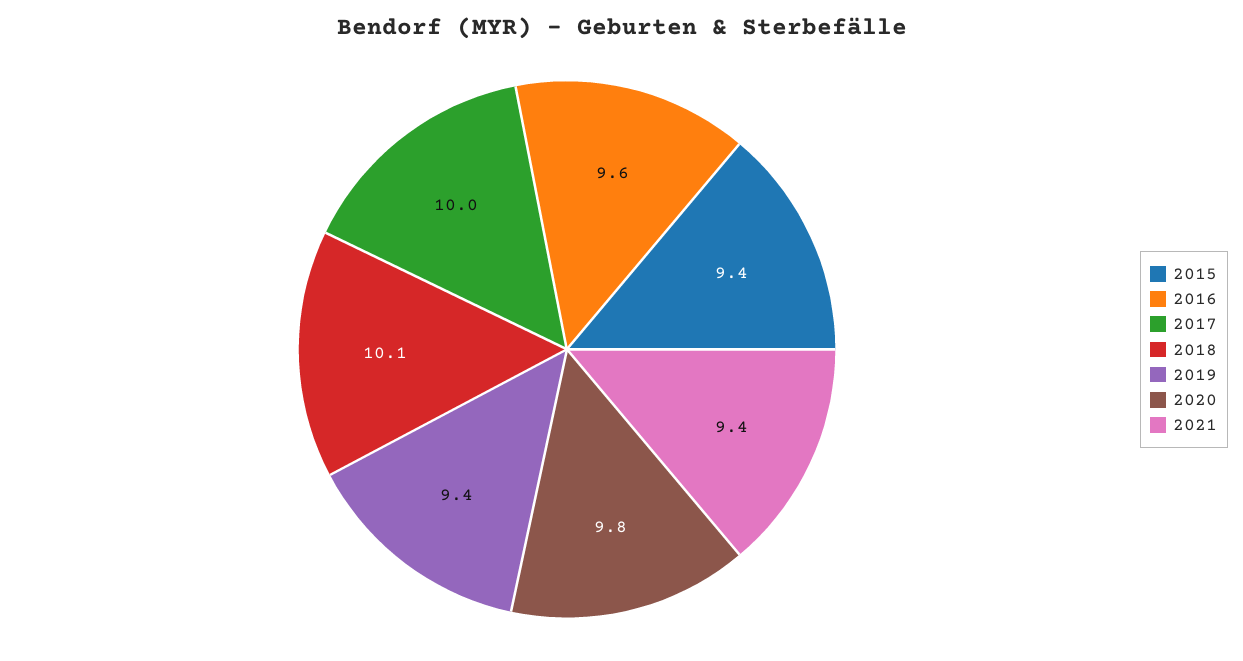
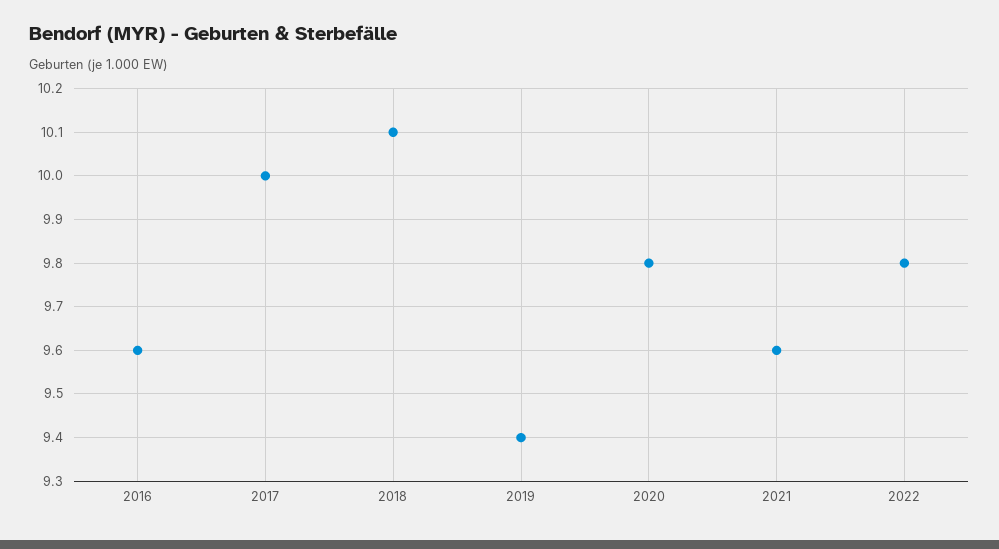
2015: 9.4 -> none
2021: 9.4 -> 9.6
2022: none -> 9.8

